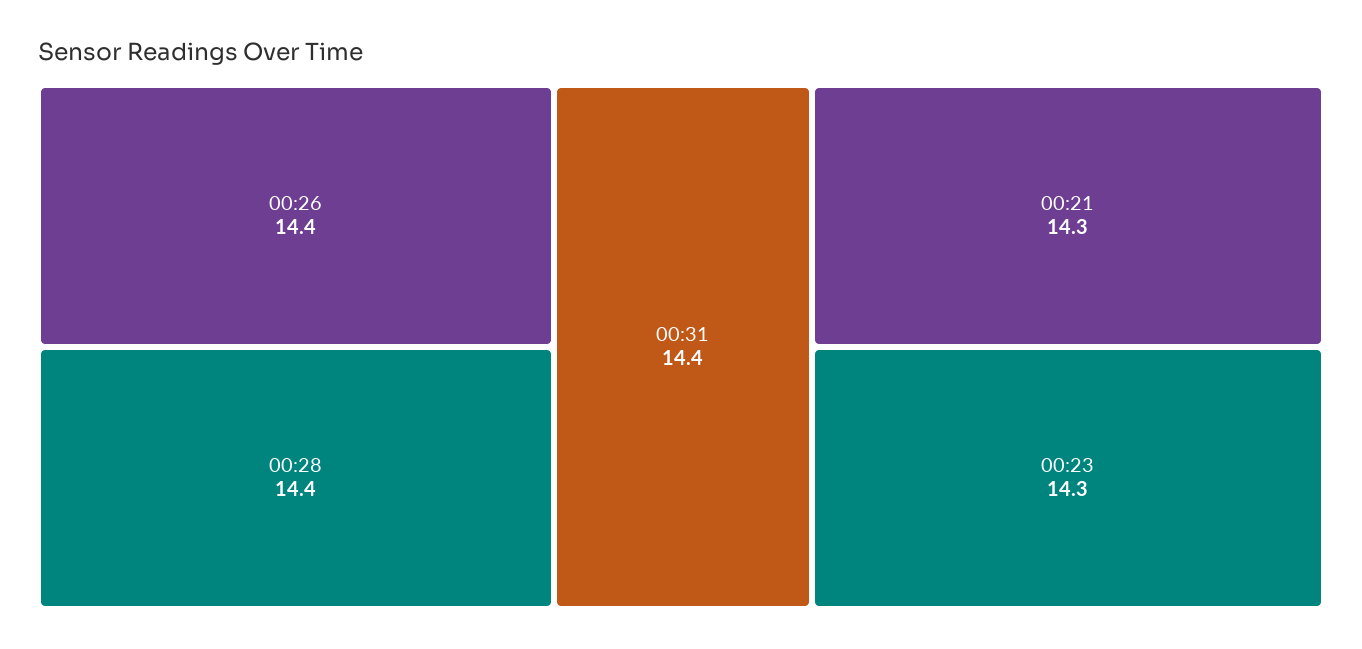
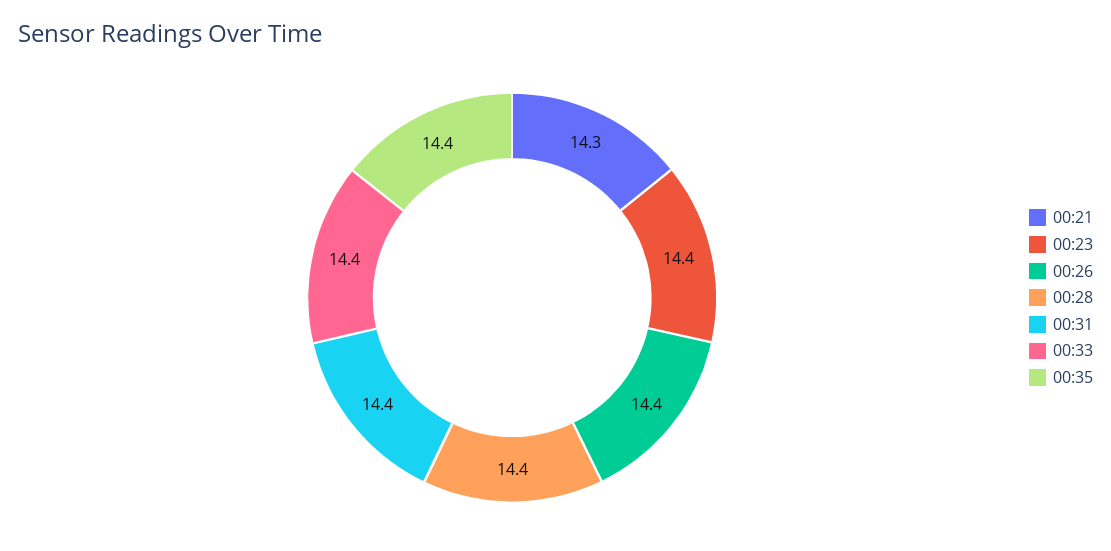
00:23: 14.3 -> 14.4
00:33: none -> 14.4
00:35: none -> 14.4

